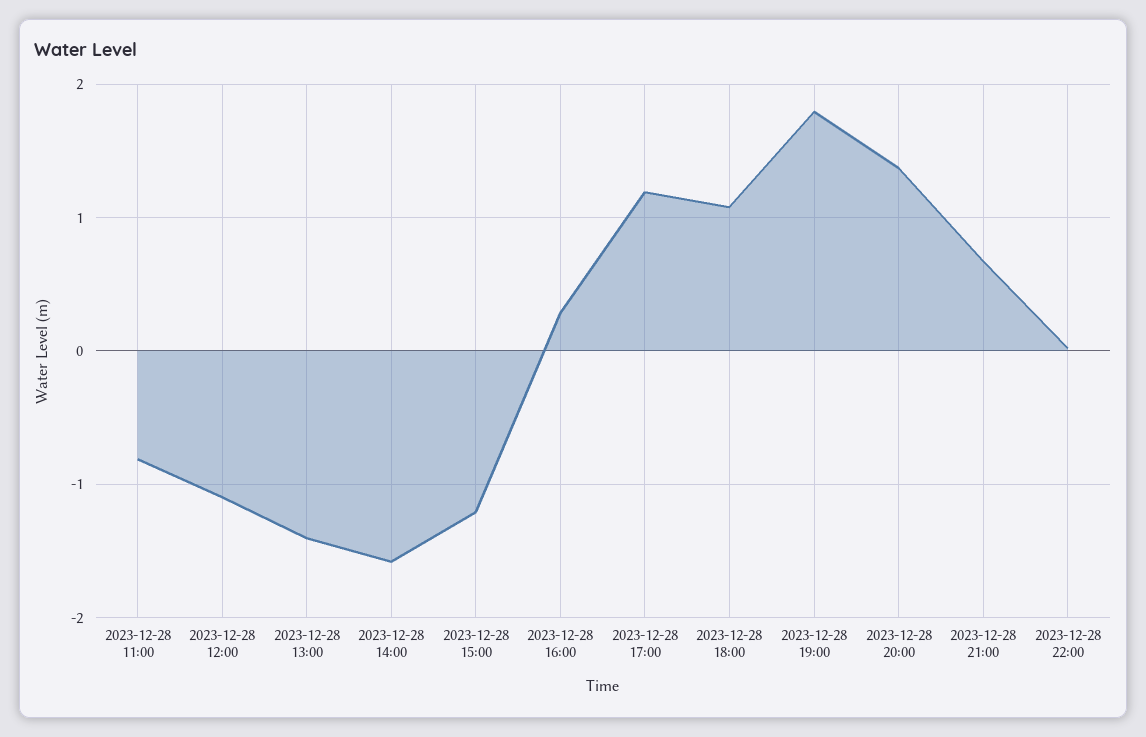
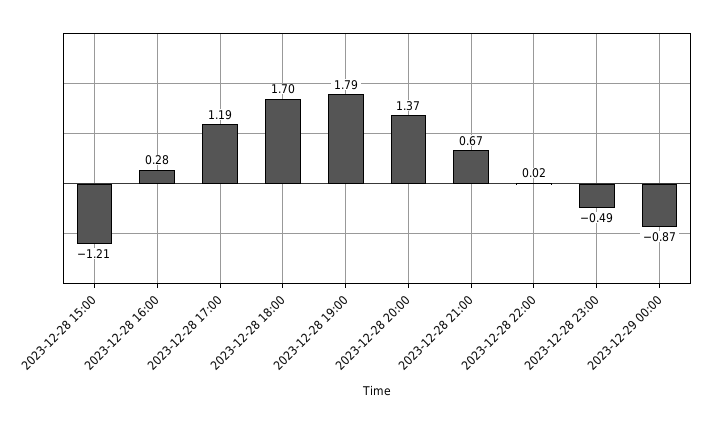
2023-12-28 11:00: -0.8 -> none
2023-12-28 12:00: -1.1 -> none
2023-12-28 13:00: -1.4 -> none
2023-12-28 14:00: -1.6 -> none
2023-12-28 18:00: 1.1 -> 1.7
2023-12-28 23:00: none -> -0.49
2023-12-29 00:00: none -> -0.87

